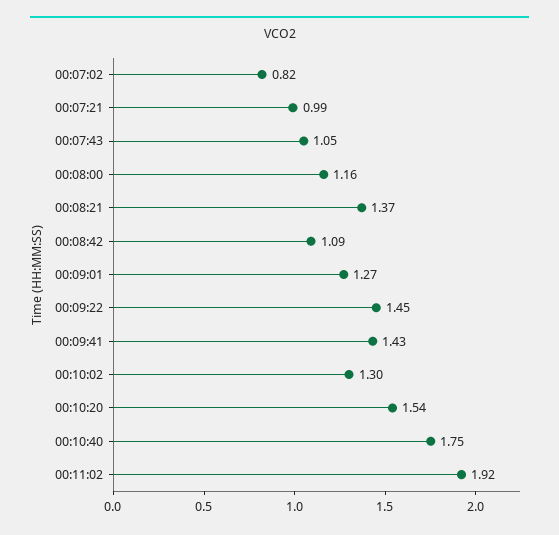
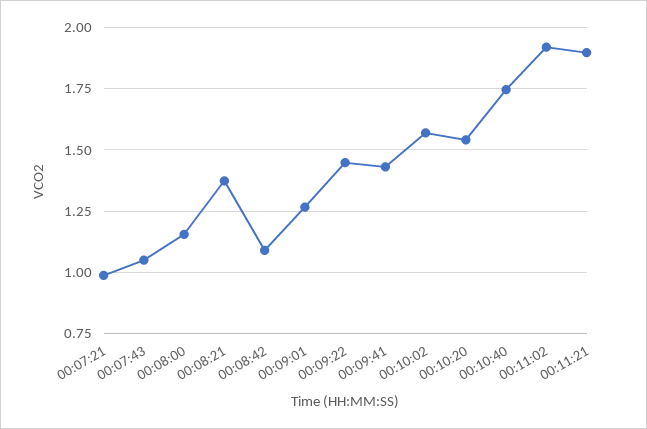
00:07:02: 0.82 -> none
00:10:02: 1.3 -> 1.575
00:11:21: none -> 1.9

